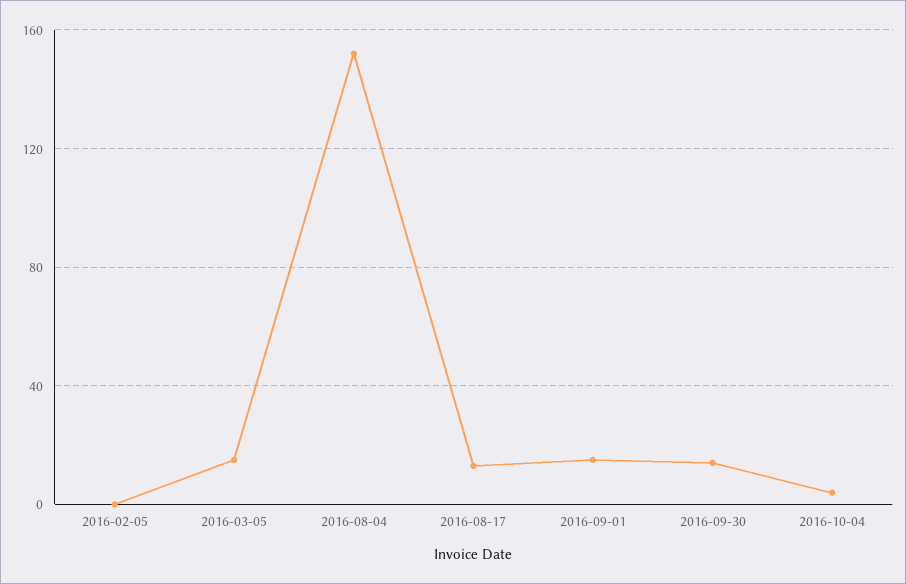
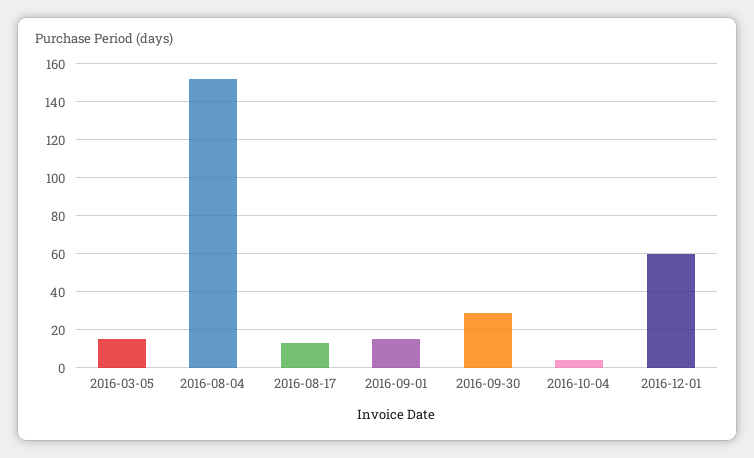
2016-02-05: 0 -> none
2016-09-30: 15 -> 30
2016-12-01: none -> 60

